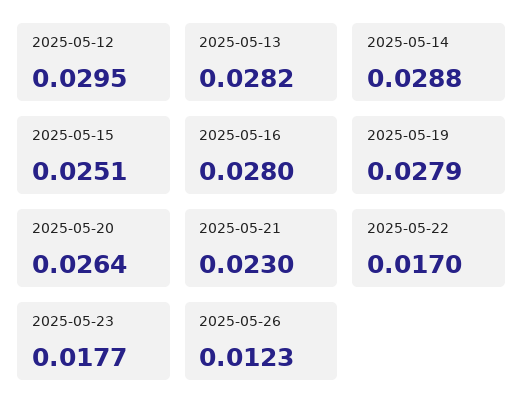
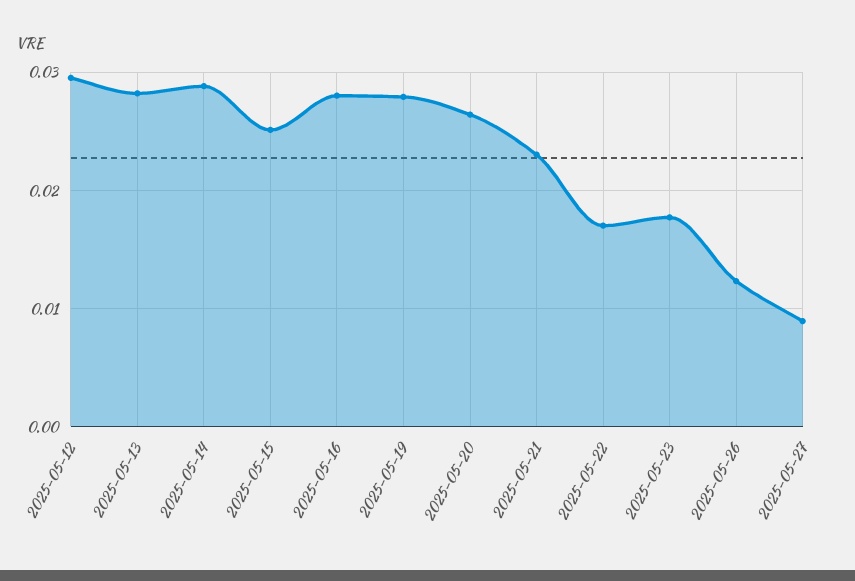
2025-05-27: none -> 0.009

